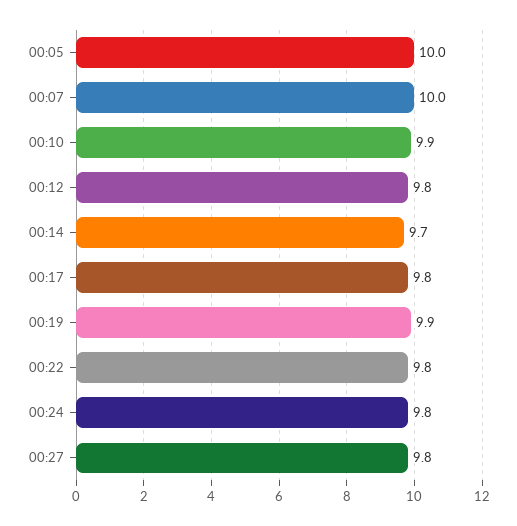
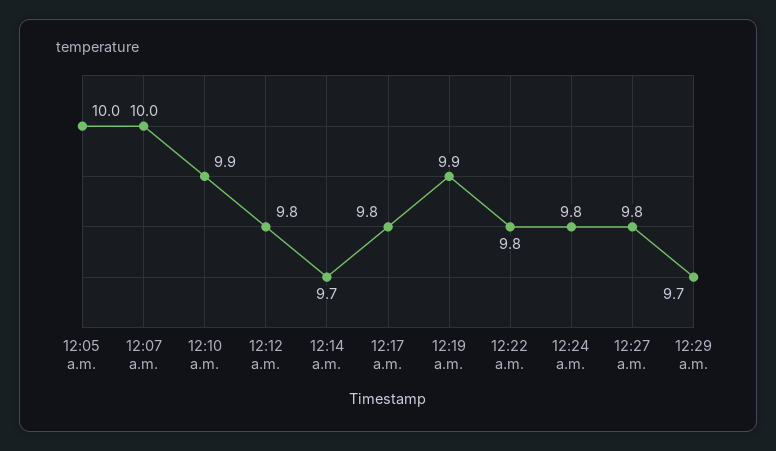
12:29 a.m.: none -> 9.7

